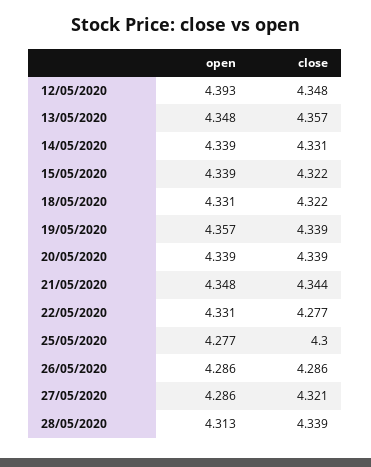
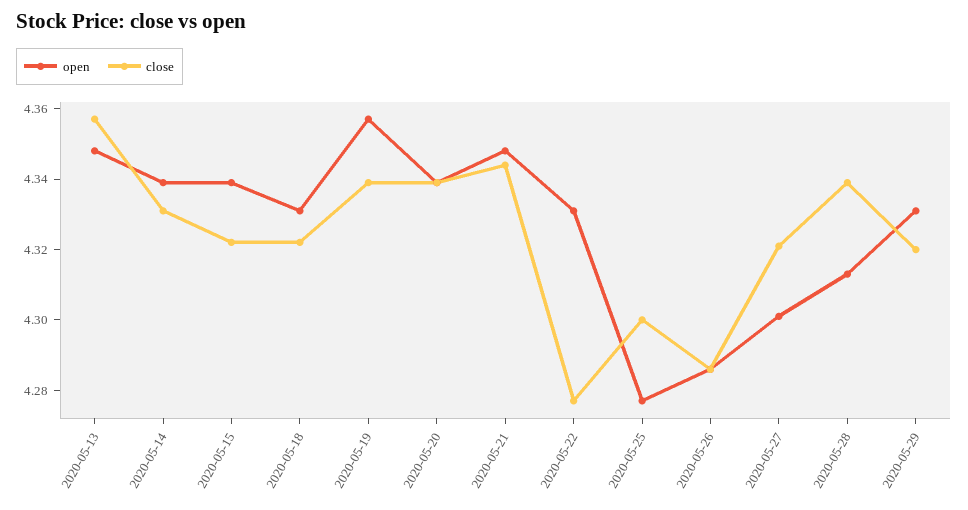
open, 12/05/2020: 4.393 -> none
close, 12/05/2020: 4.348 -> none
open, 27/05/2020: 4.286 -> 4.3
open, 2020-05-29: none -> 4.33
close, 2020-05-29: none -> 4.32

